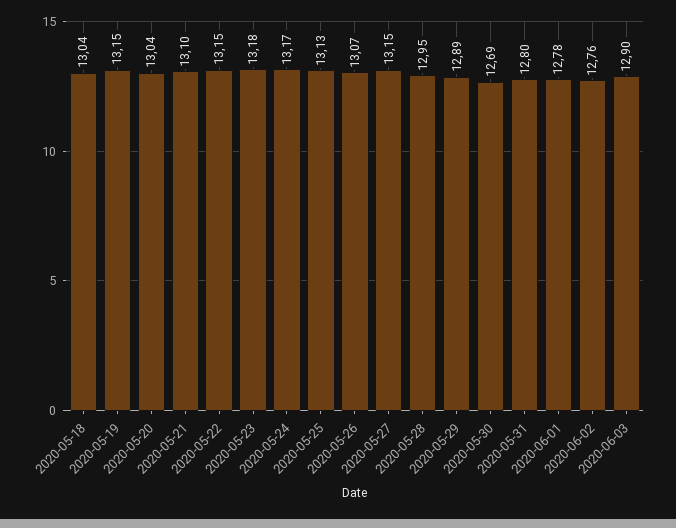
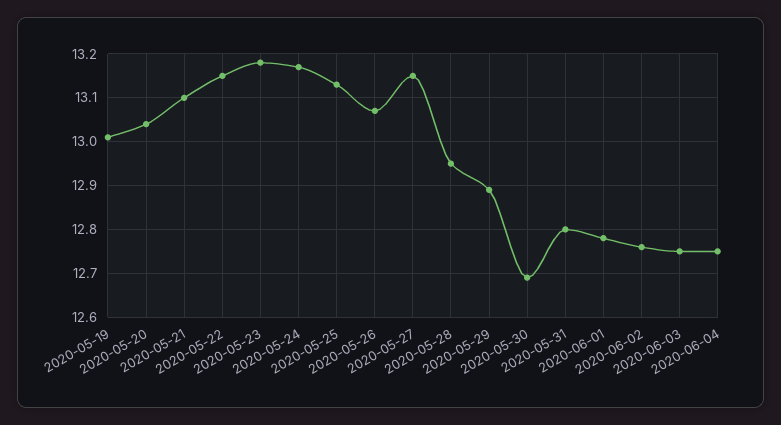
2020-05-18: 13.04 -> none
2020-05-19: 13.15 -> 13
2020-06-03: 12.9 -> 12.75
2020-06-04: none -> 12.75

